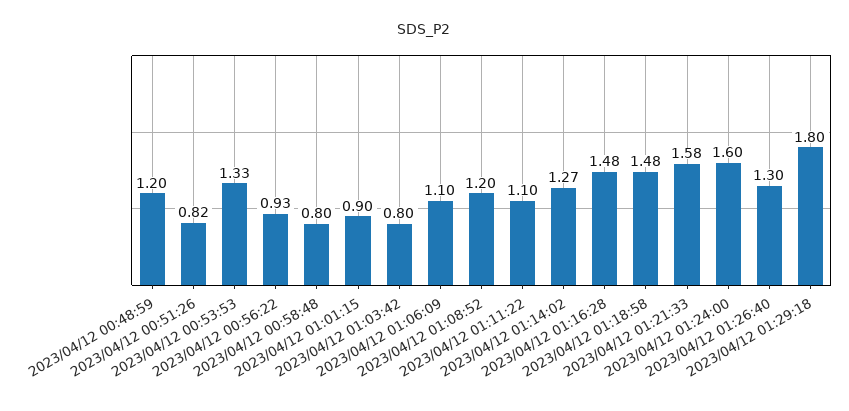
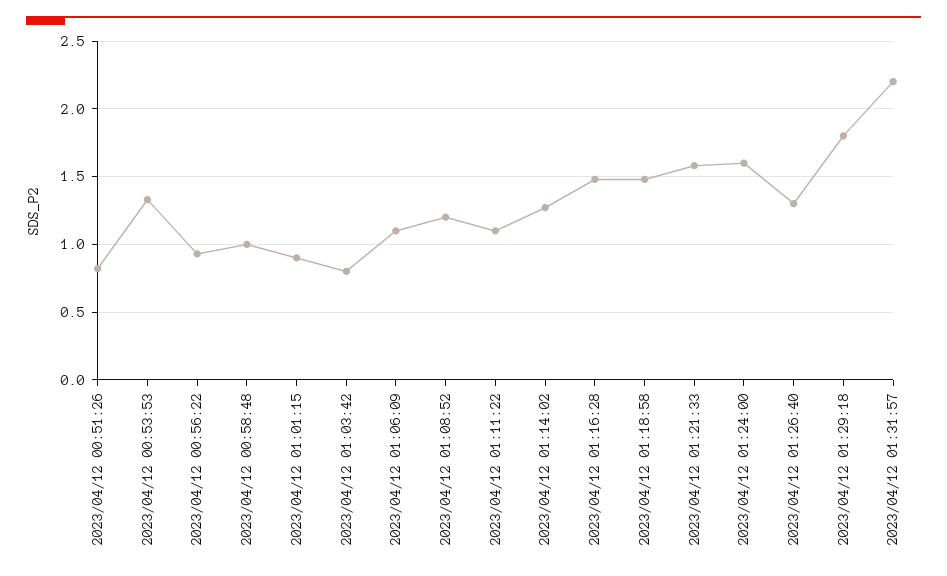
2023/04/12 00:48:59: 1.2 -> none
2023/04/12 00:58:48: 0.8 -> 1
2023/04/12 01:31:57: none -> 2.2

